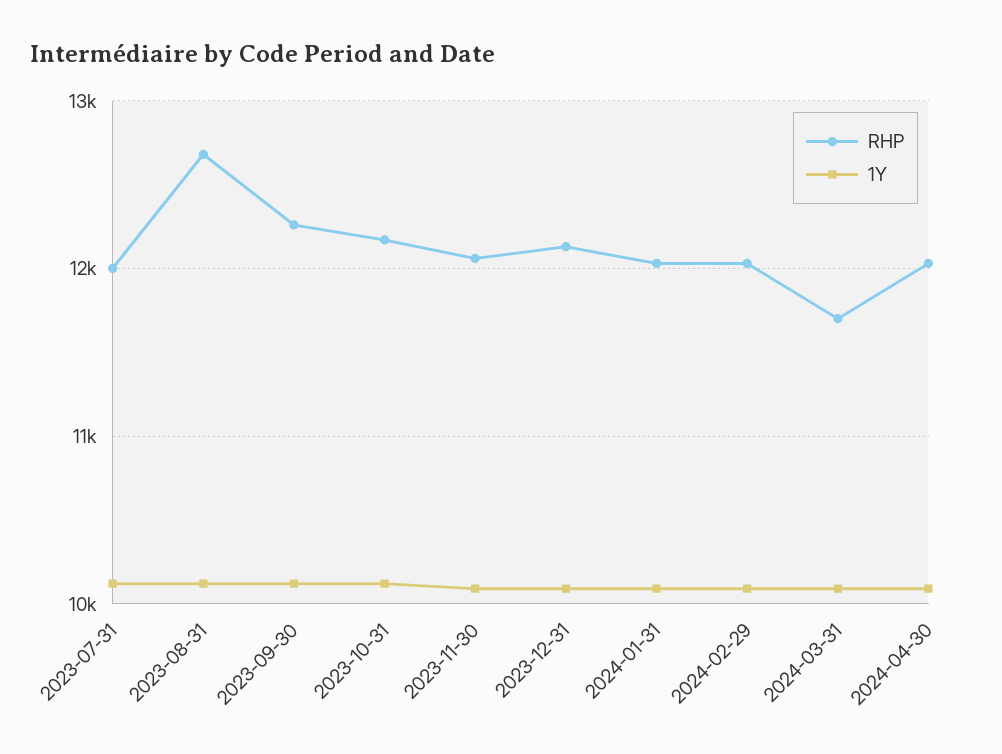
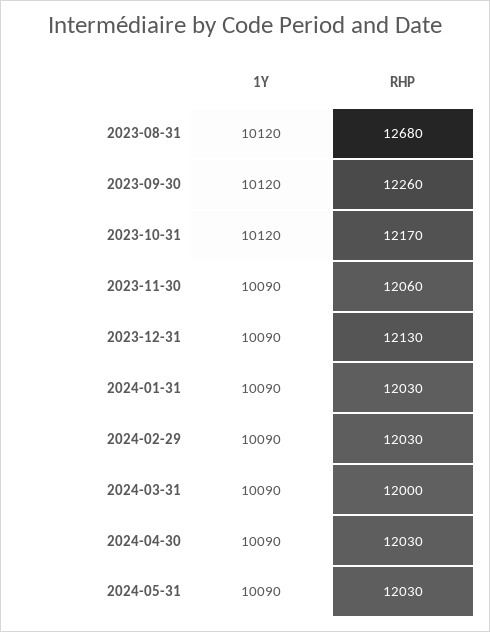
RHP, 2023-07-31: 12000 -> none
1Y, 2023-07-31: 10100 -> none
RHP, 2024-03-31: 11700 -> 12000
1Y, 2024-05-31: none -> 10090
RHP, 2024-05-31: none -> 12030

